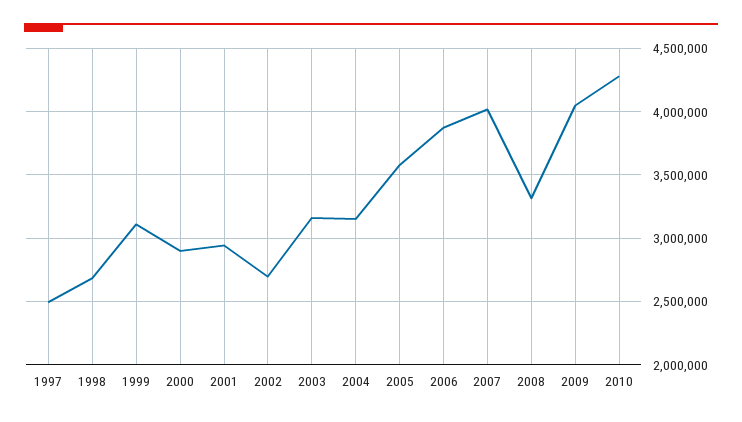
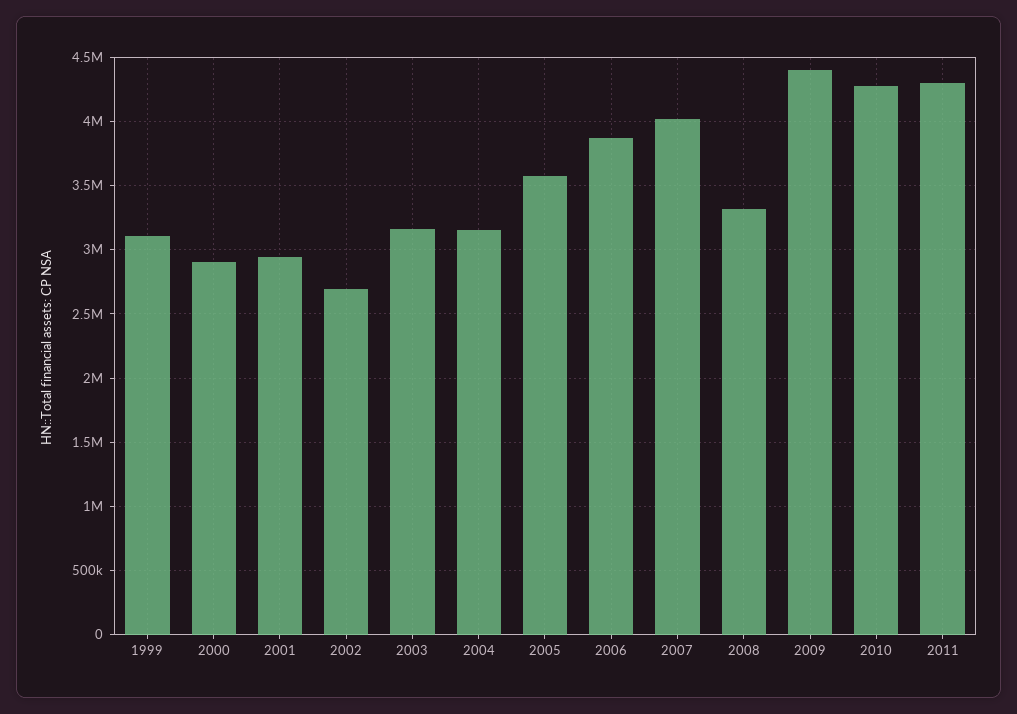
1997: 2500000 -> none
1998: 2700000 -> none
2009: 4050000 -> 4400000
2011: none -> 4300000

